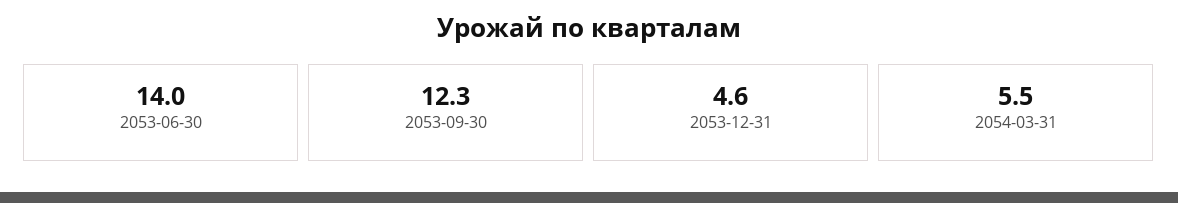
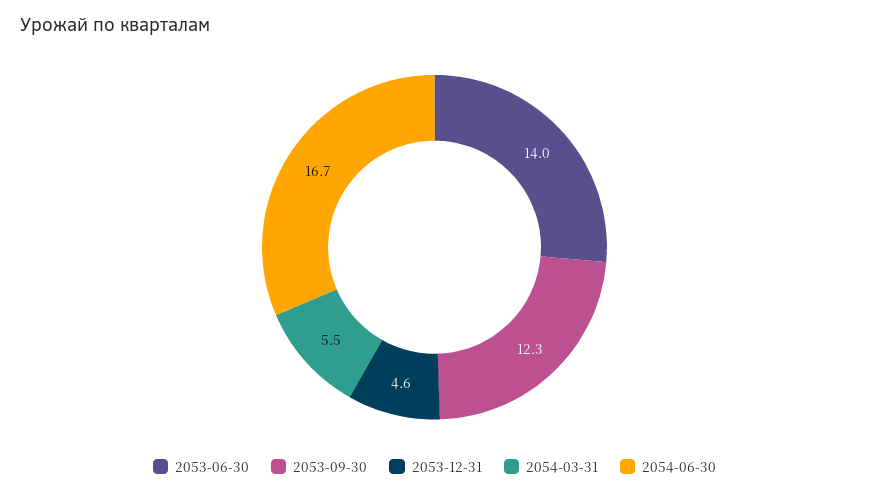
2054-06-30: none -> 16.7

